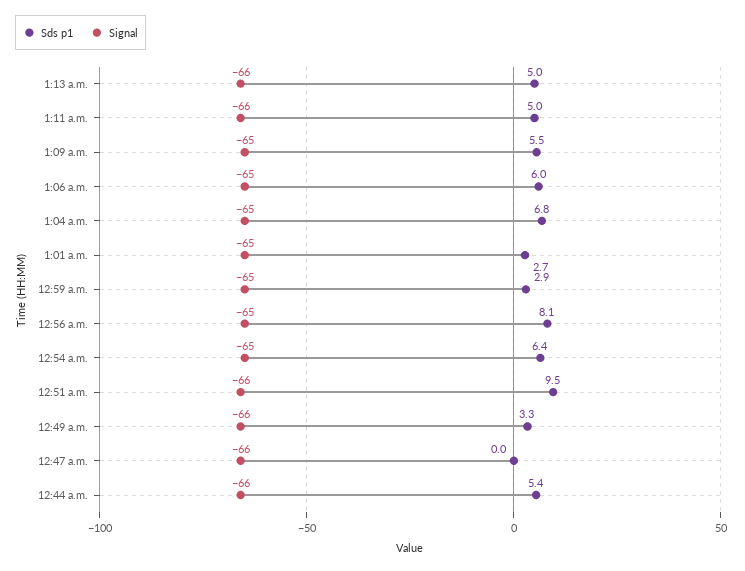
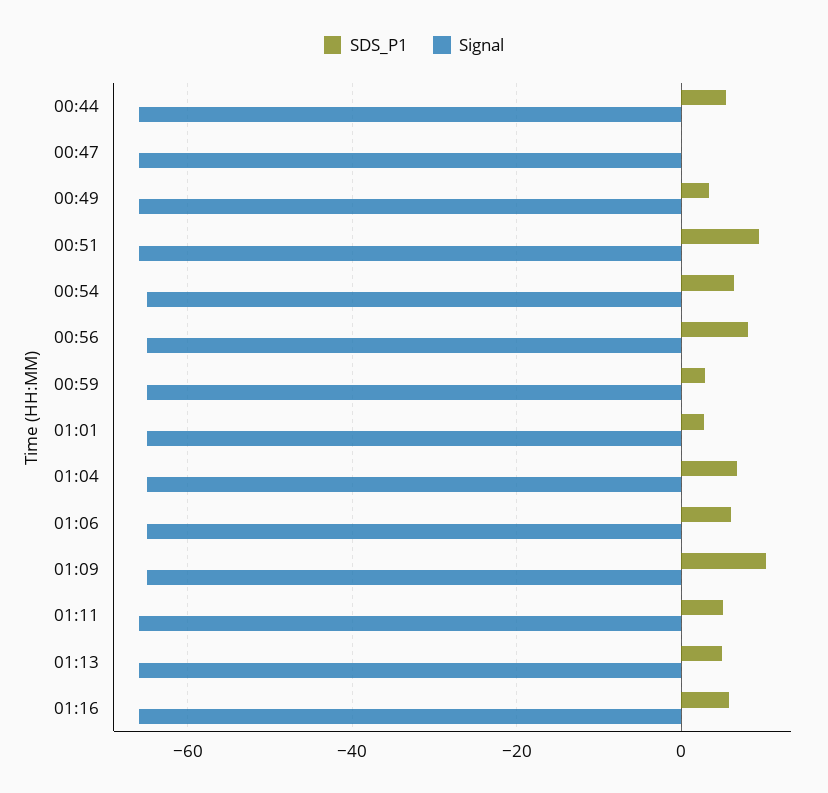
Sds p1, 1:09 a.m.: 5.5 -> 10
Sds p1, 01:16: none -> 6
Signal, 01:16: none -> -66

